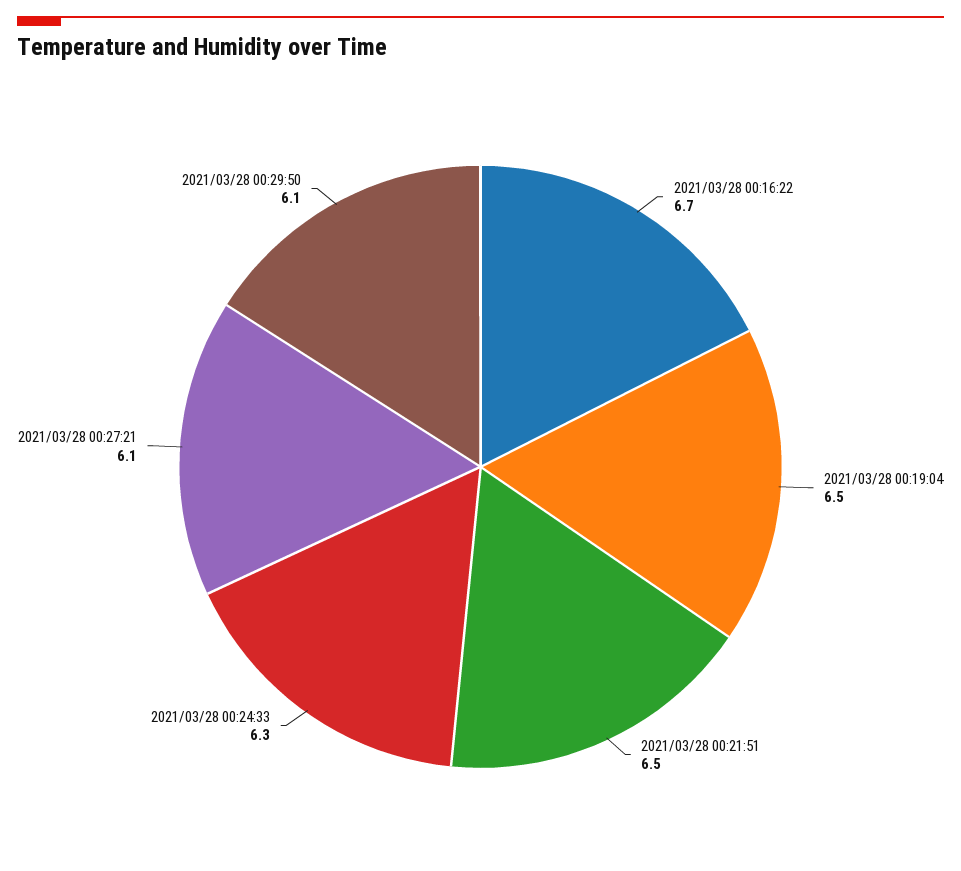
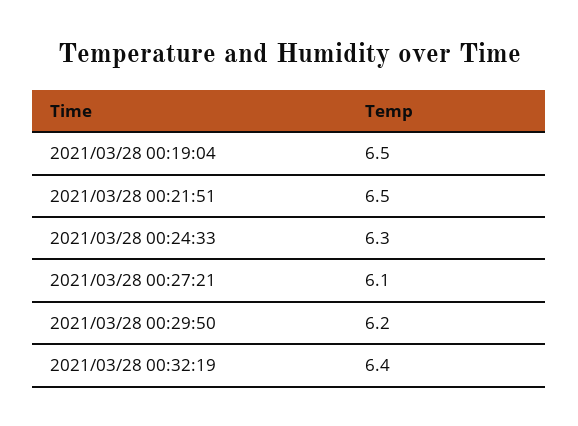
2021/03/28 00:16:22: 6.7 -> none
2021/03/28 00:29:50: 6.1 -> 6.2
2021/03/28 00:32:19: none -> 6.4

